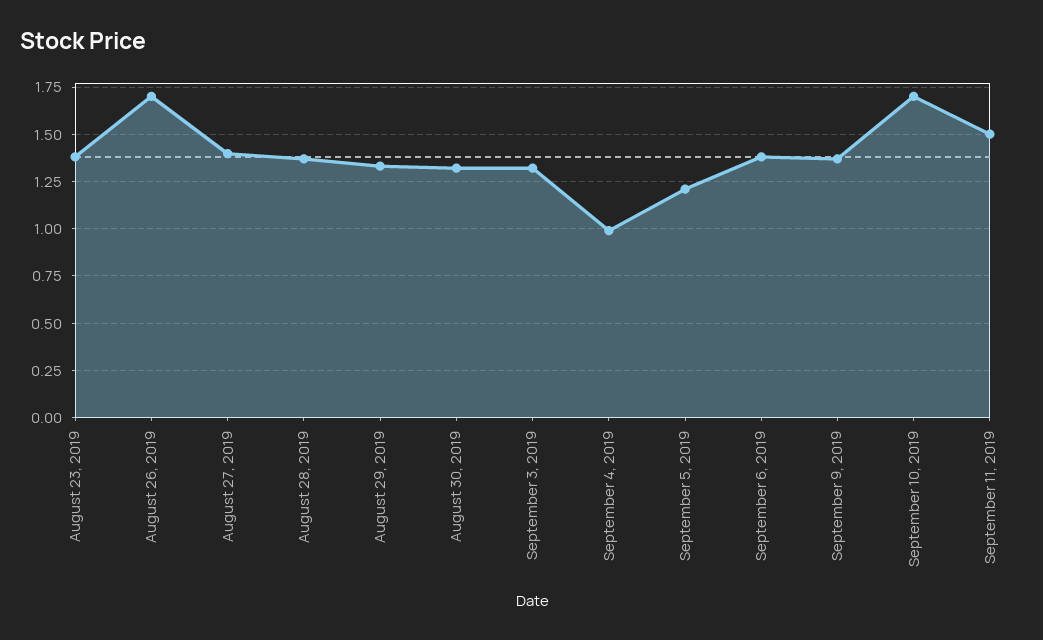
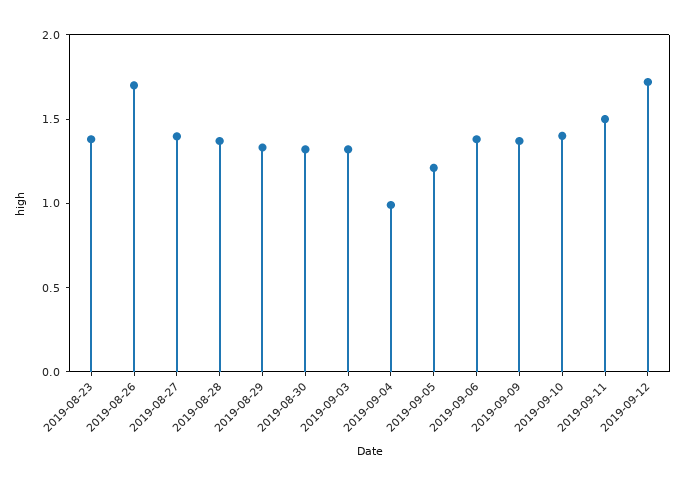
September 10, 2019: 1.7 -> 1.4
2019-09-12: none -> 1.7

